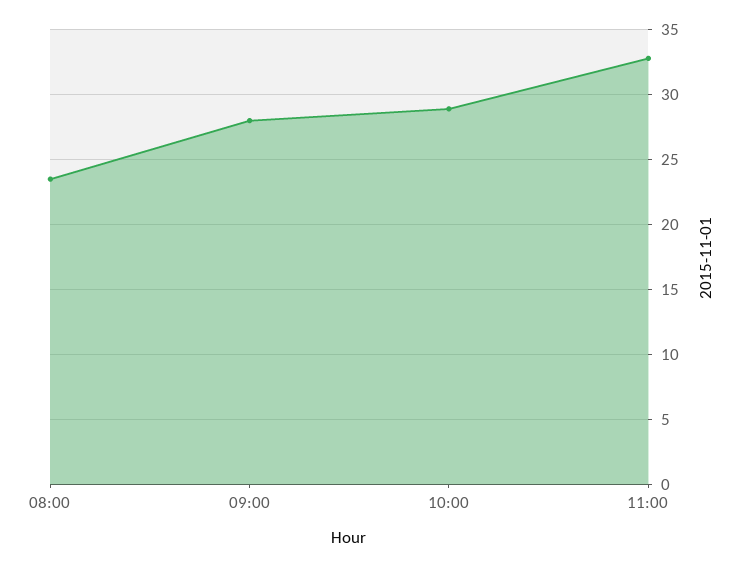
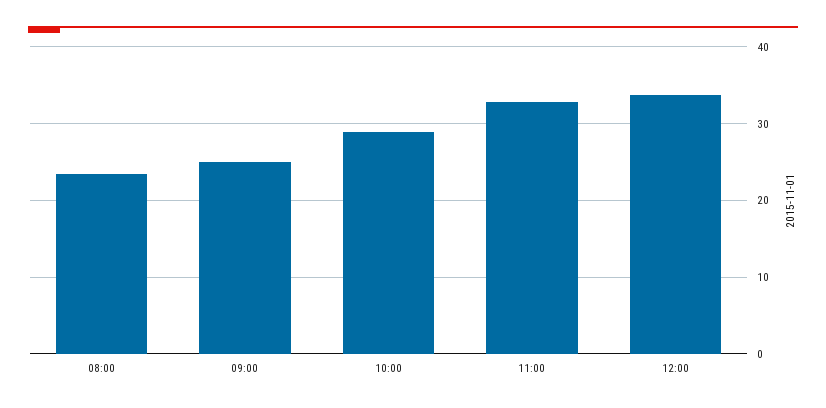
09:00: 28 -> 25
12:00: none -> 34

